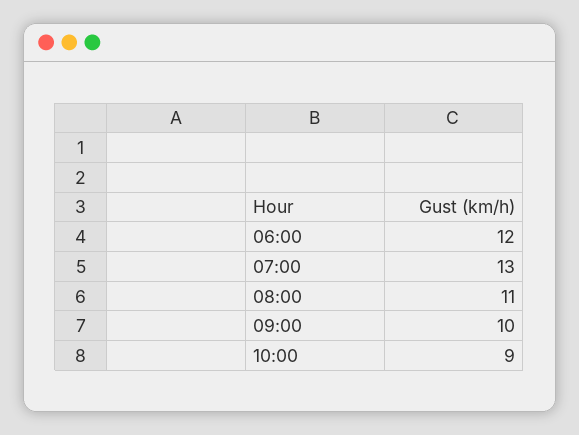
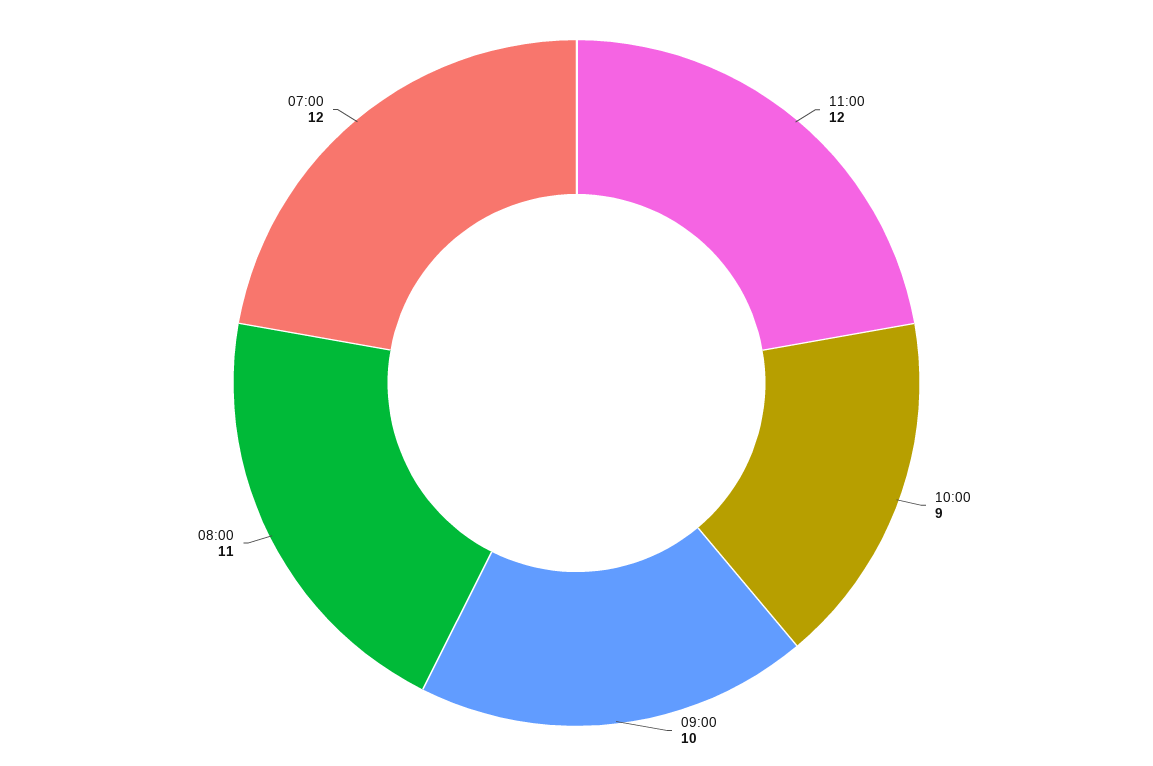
06:00: 12 -> none
07:00: 13 -> 12
11:00: none -> 12

